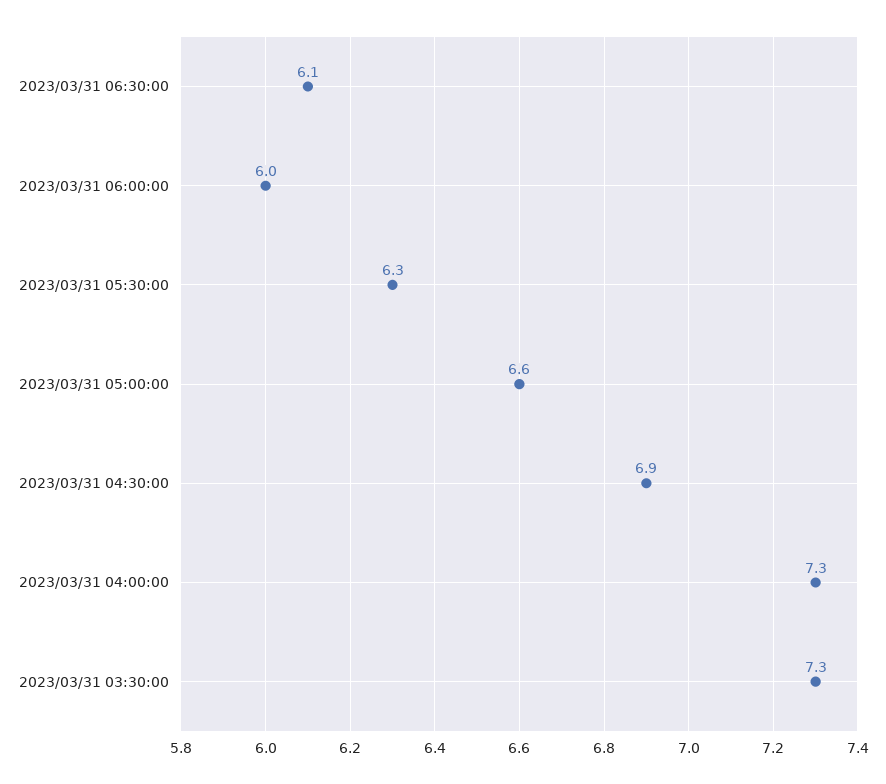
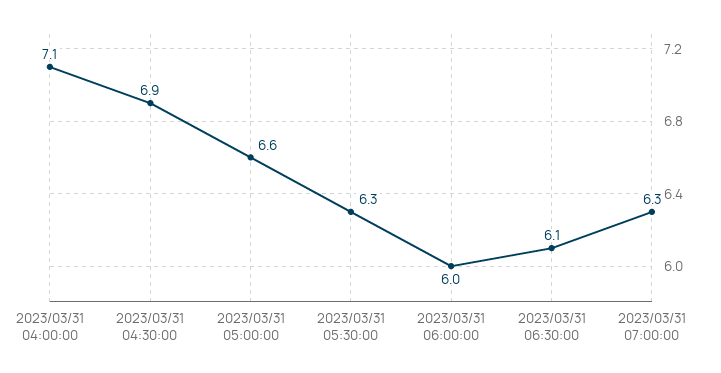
2023/03/31 04:00:00: 7.3 -> 7.1
2023/03/31 03:30:00: 7.3 -> none
2023/03/31 07:00:00: none -> 6.3

